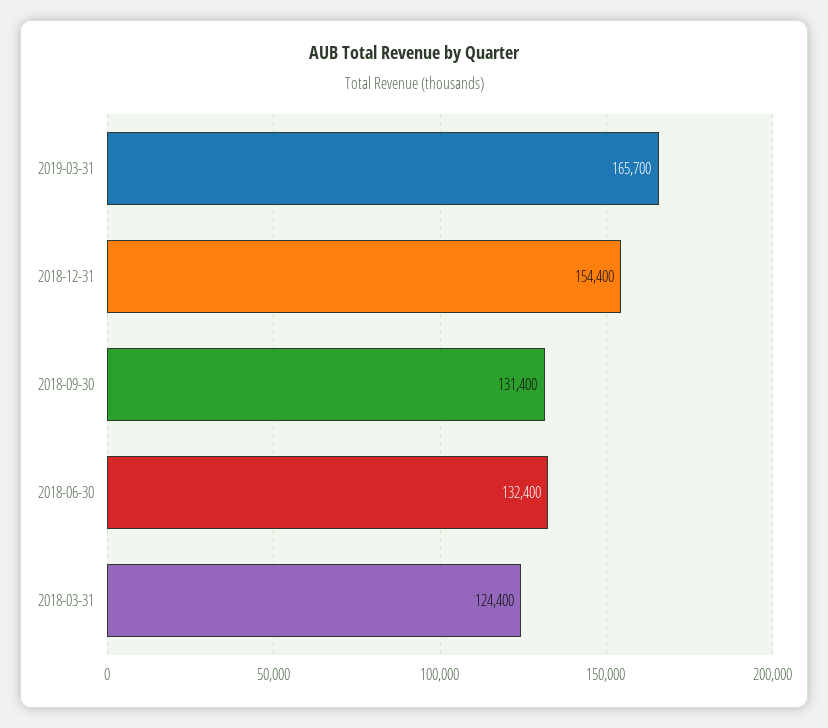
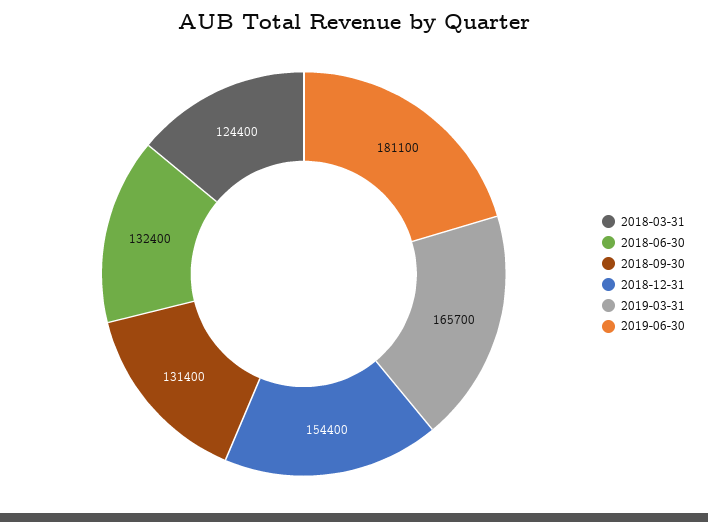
2019-06-30: none -> 181100

